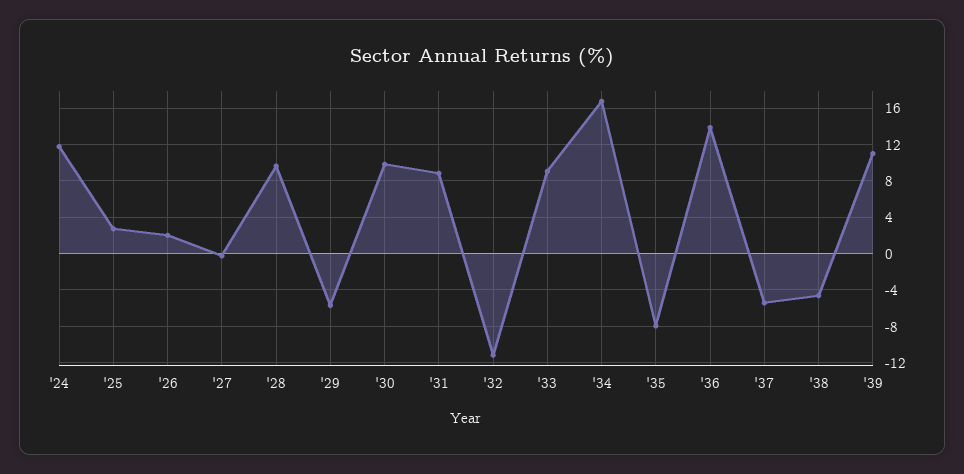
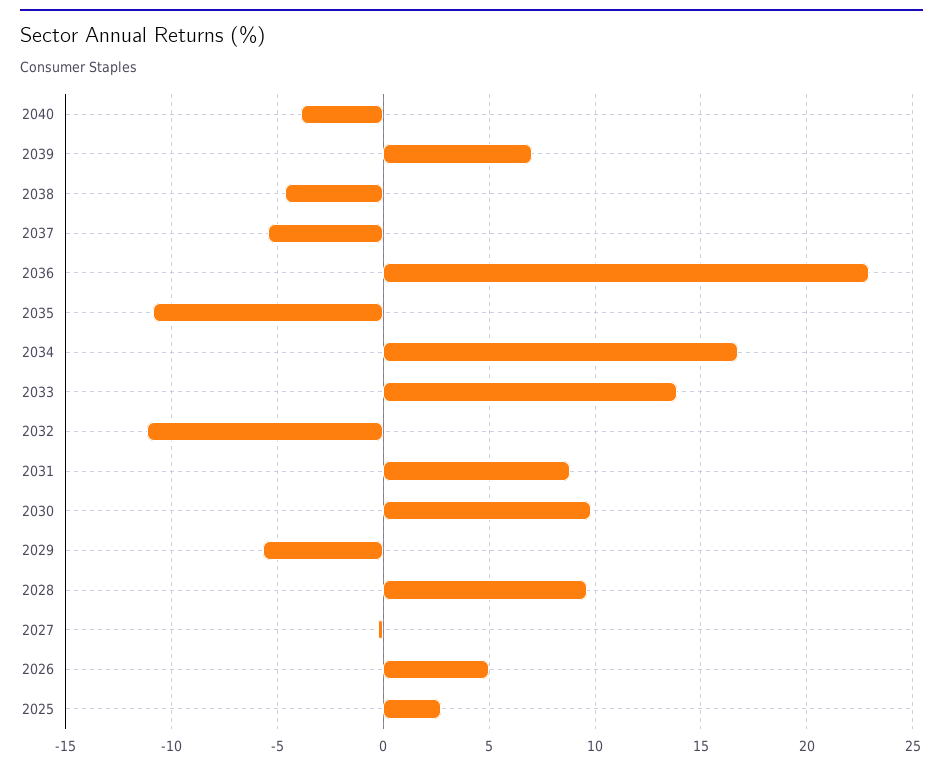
'24: 12 -> none
'26: 2 -> 5
'33: 9 -> 14
'35: -8 -> -11
'36: 14 -> 23
'39: 11 -> 7
2040: none -> -4

